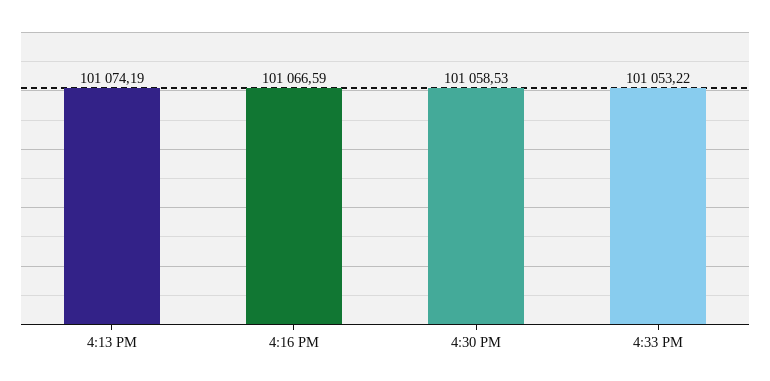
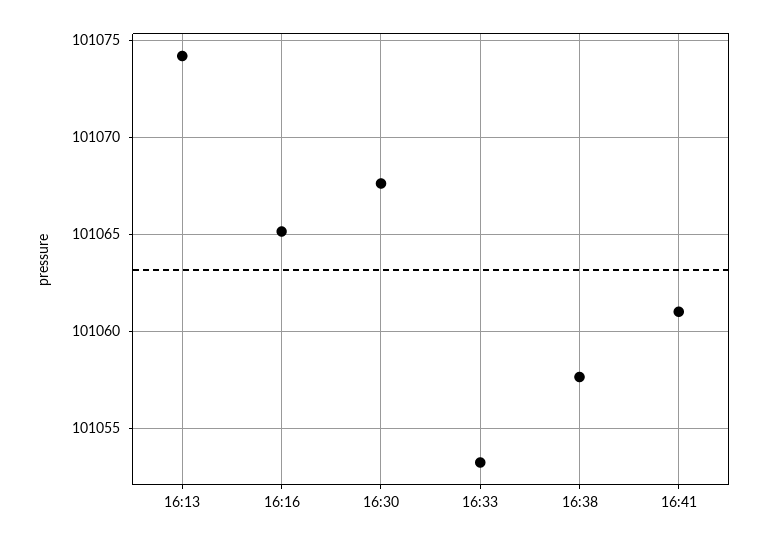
4:16 PM: 101066.59 -> 101065
4:30 PM: 101058.53 -> 101067.5
16:38: none -> 101057.5
16:41: none -> 101061

